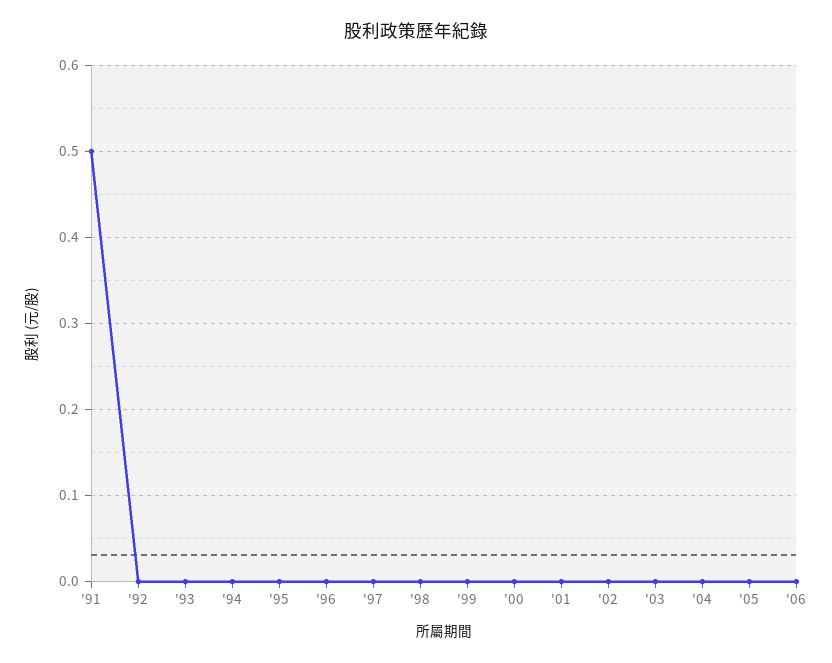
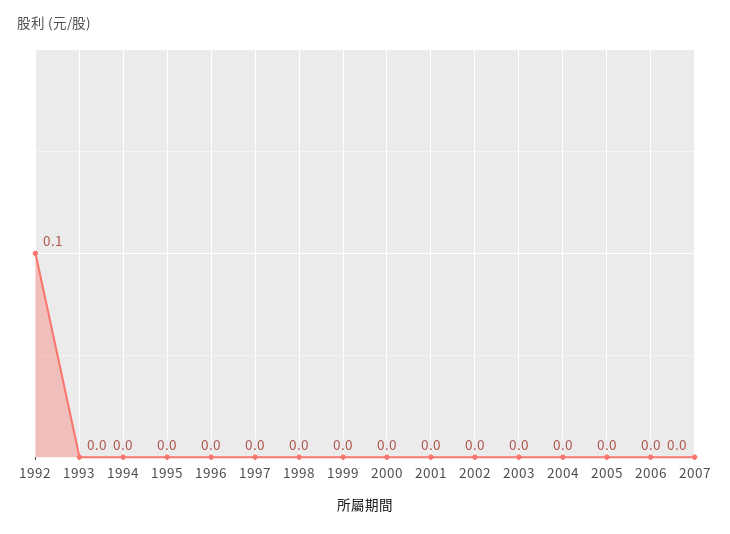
'91: 0.5 -> none
'92: 0 -> 0.1
2007: none -> 0

